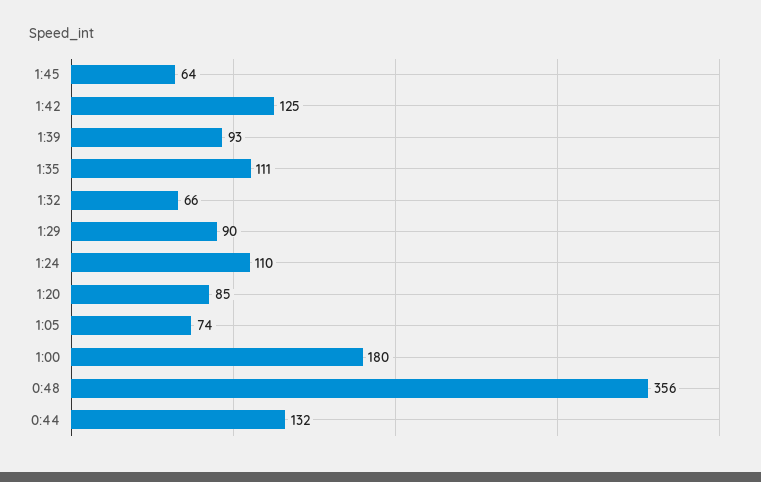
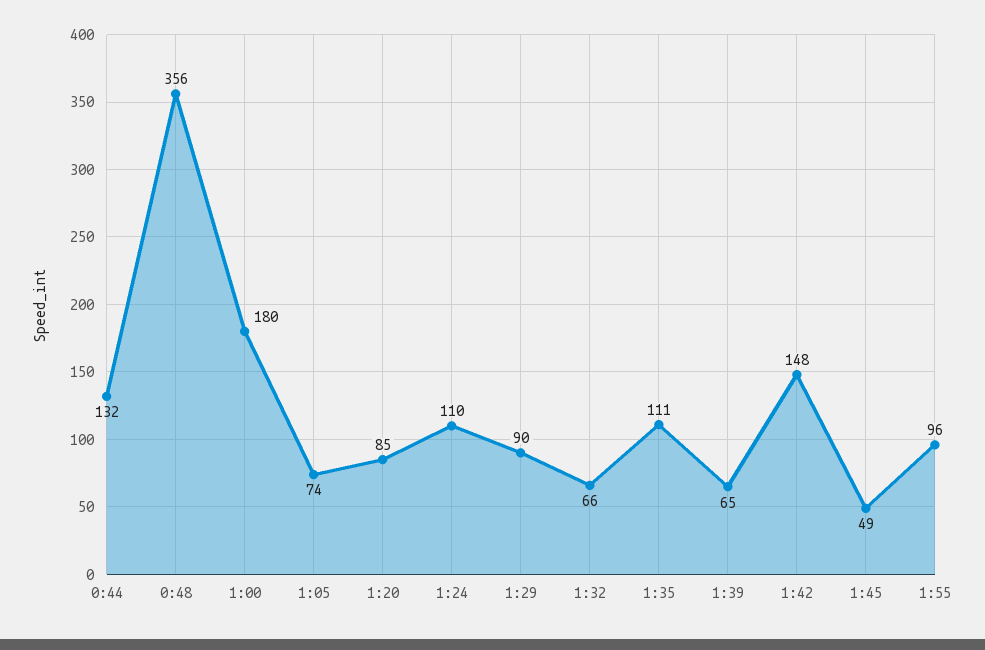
1:45: 64 -> 49
1:42: 125 -> 148
1:39: 93 -> 65
1:55: none -> 96

